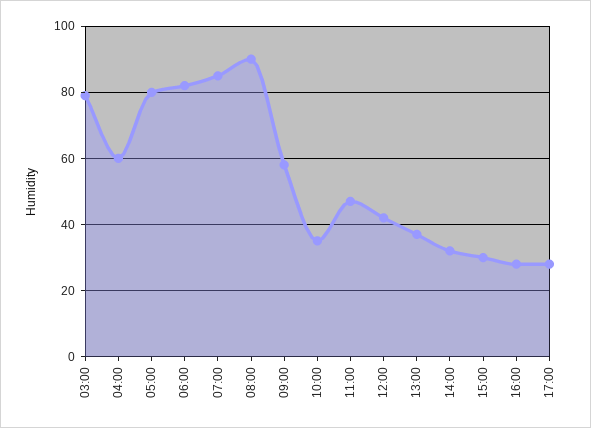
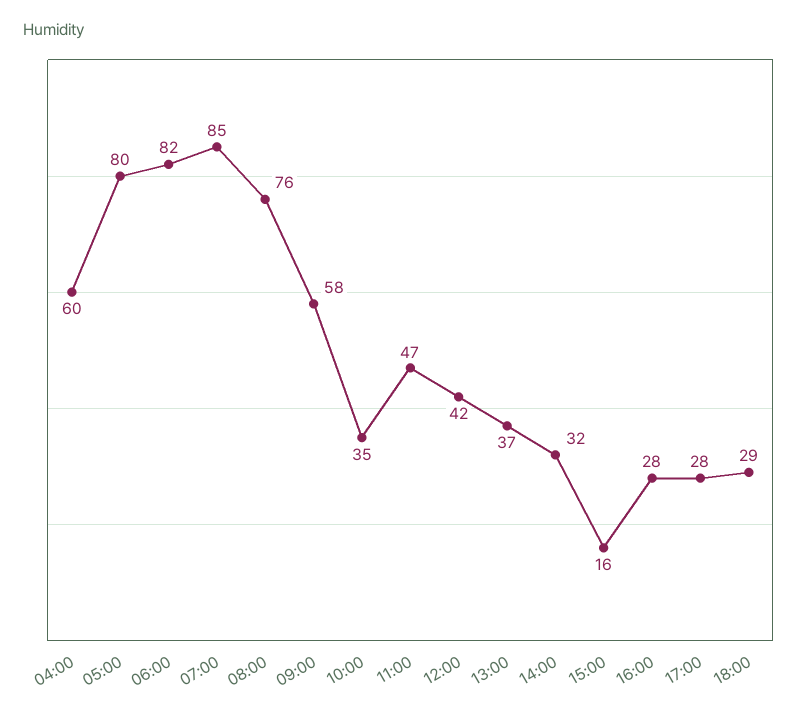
03:00: 80 -> none
08:00: 90 -> 76
15:00: 30 -> 16
18:00: none -> 29

